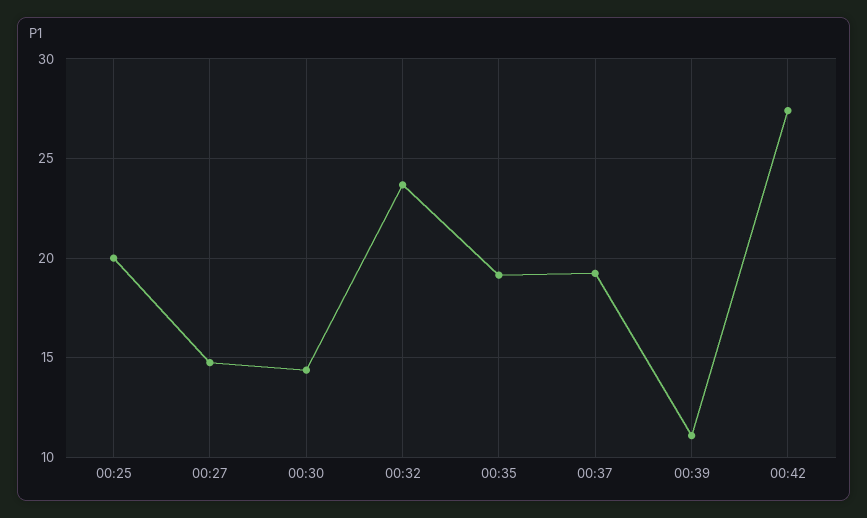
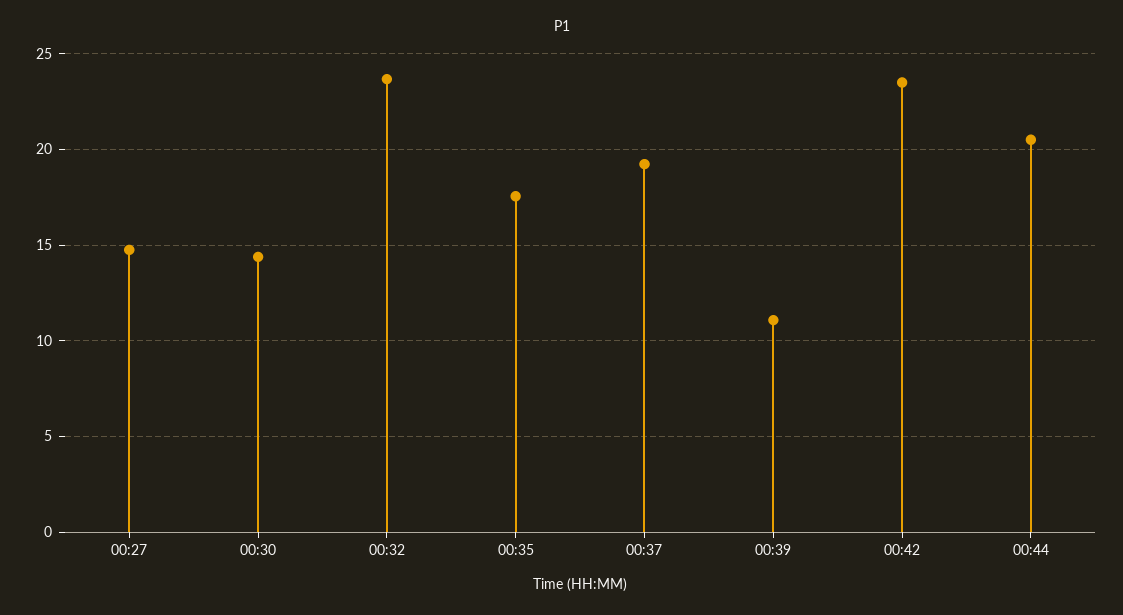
00:25: 20 -> none
00:35: 19 -> 17.5
00:42: 27.5 -> 23.5
00:44: none -> 20.5

